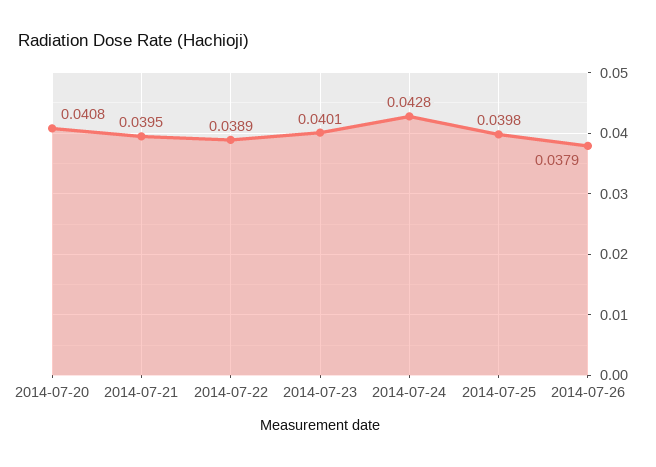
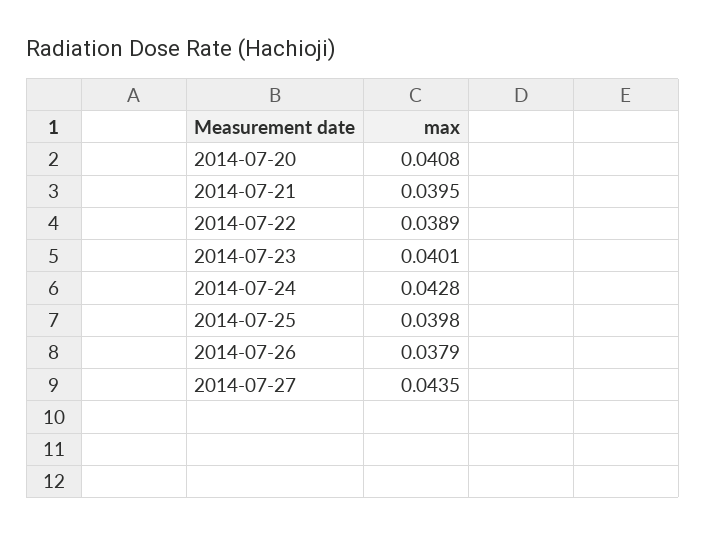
2014-07-27: none -> 0.0435

